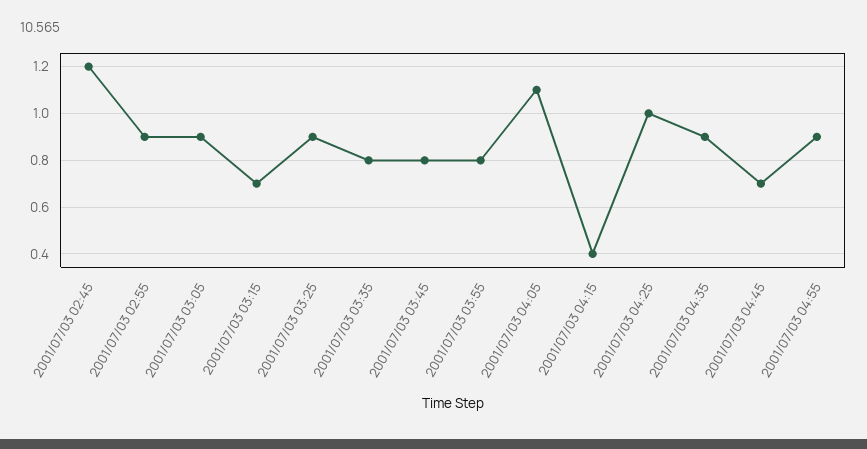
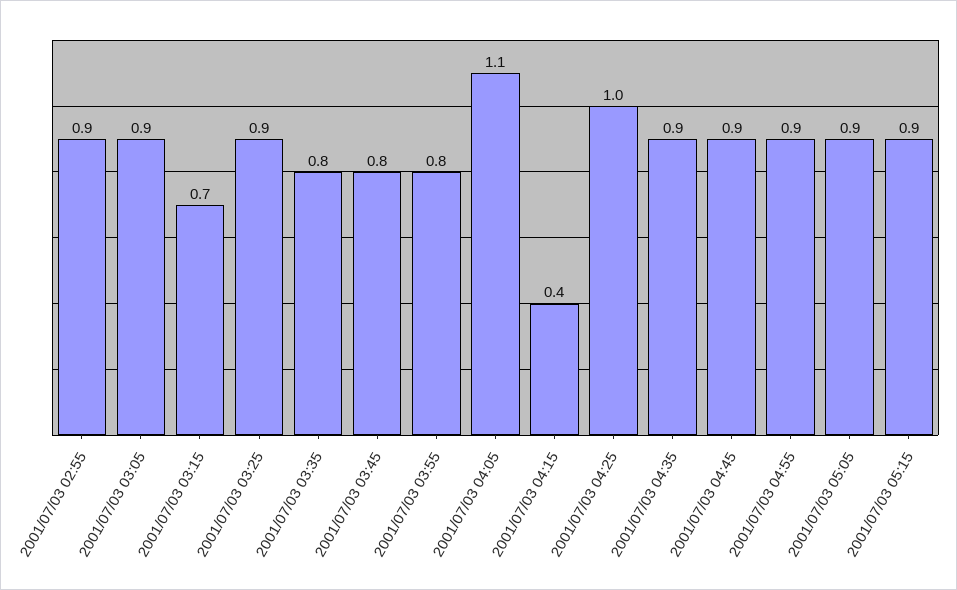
2001/07/03 02:45: 1.2 -> none
2001/07/03 04:45: 0.7 -> 0.9
2001/07/03 05:05: none -> 0.9
2001/07/03 05:15: none -> 0.9

